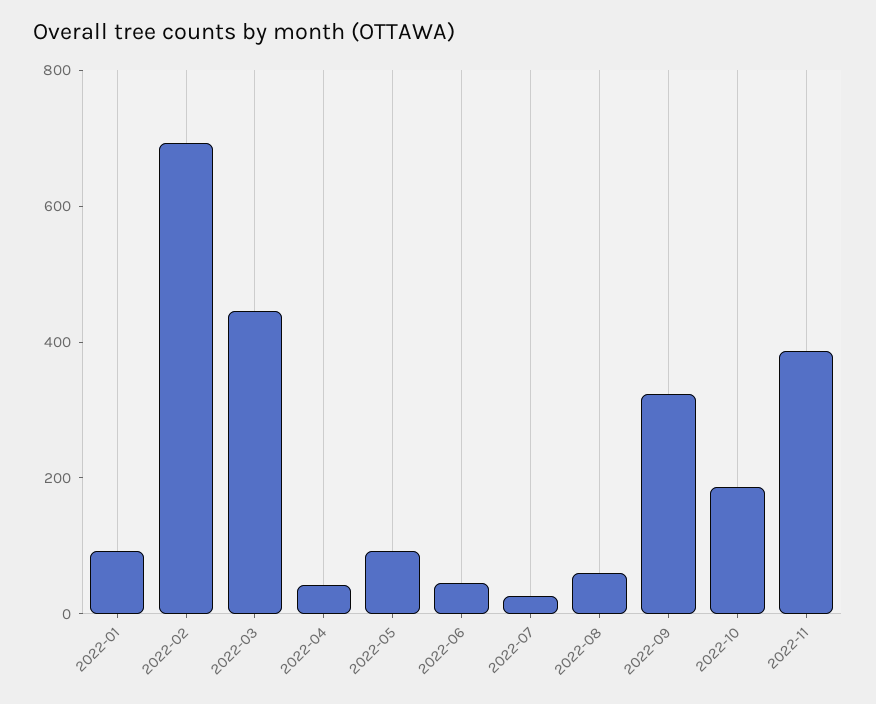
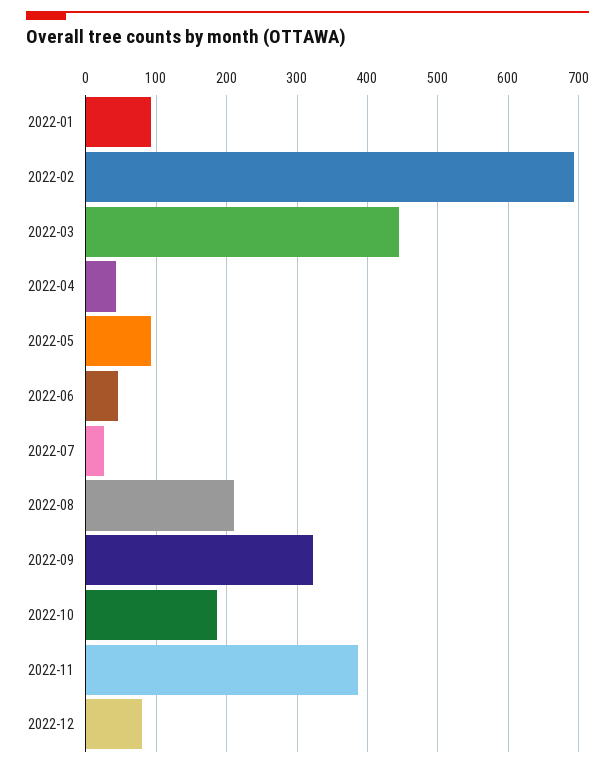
2022-08: 50 -> 210
2022-12: none -> 80

